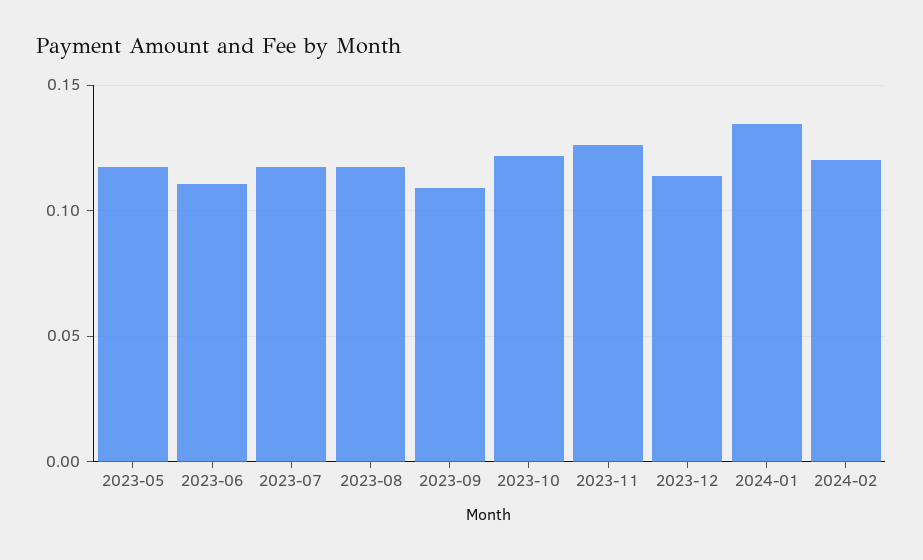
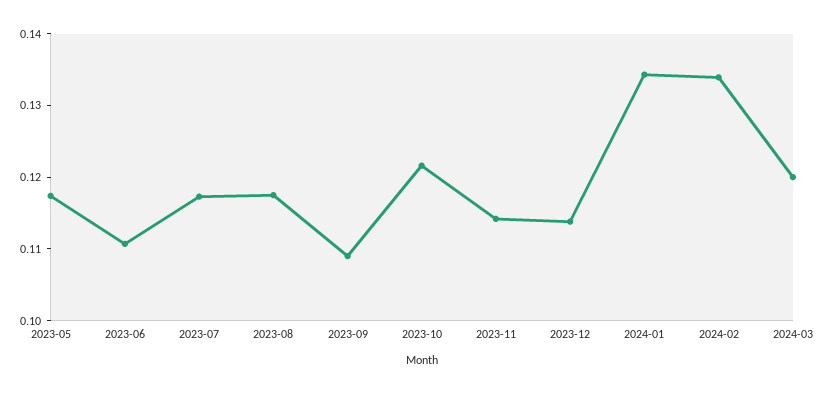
2023-11: 0.125 -> 0.114
2024-02: 0.12 -> 0.134
2024-03: none -> 0.12

